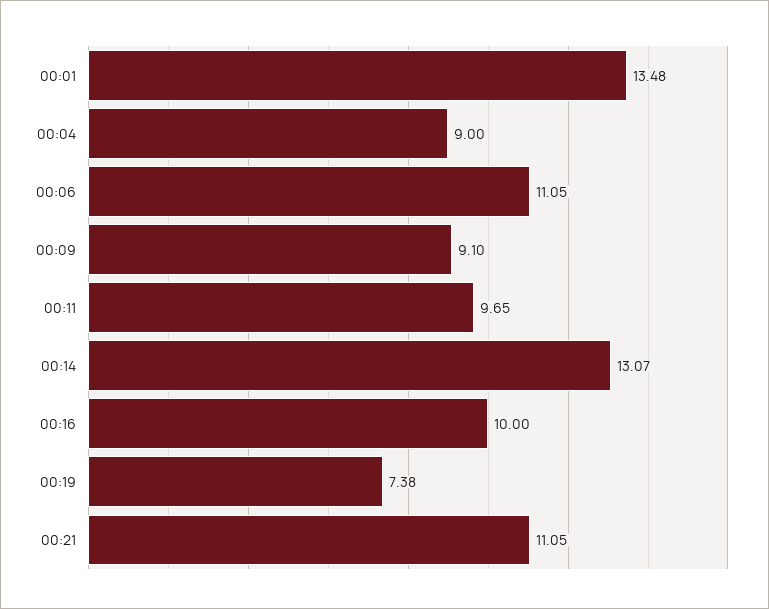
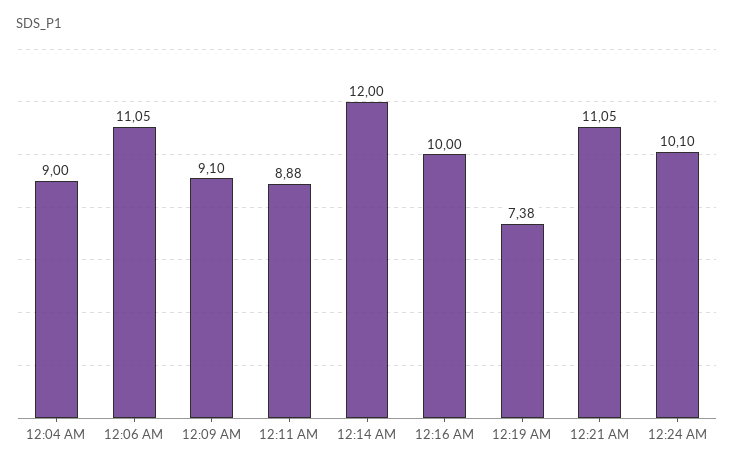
00:01: 13.48 -> none
00:11: 9.65 -> 8.88
00:14: 13.07 -> 12
12:24 AM: none -> 10.1

